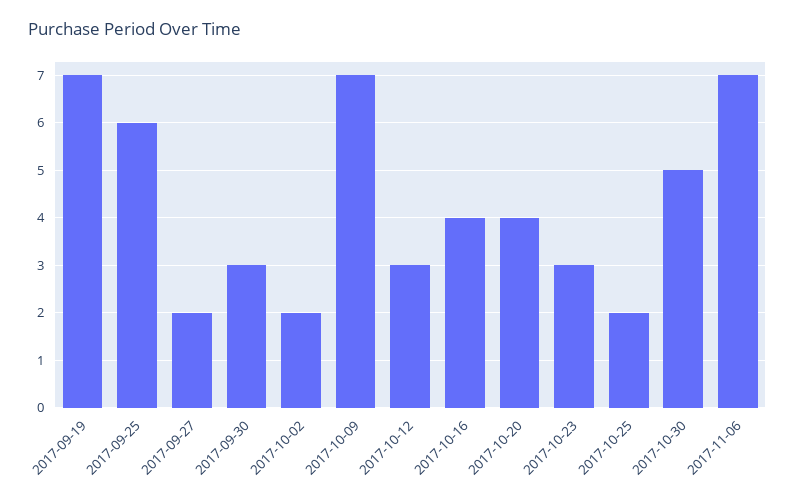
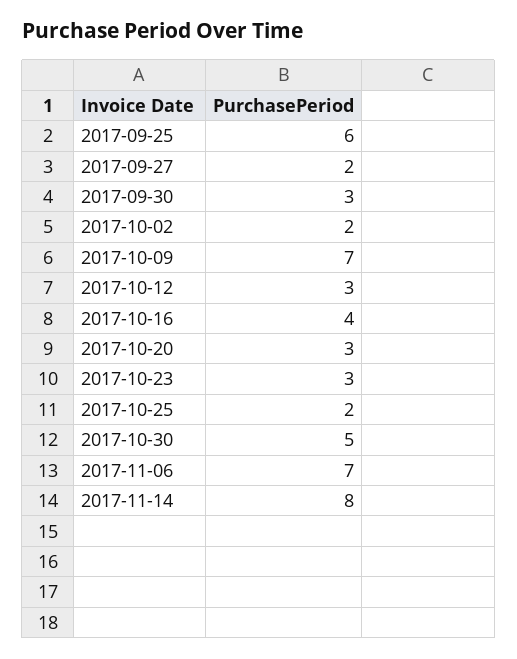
2017-09-19: 7 -> none
2017-10-20: 4 -> 3
2017-11-14: none -> 8

